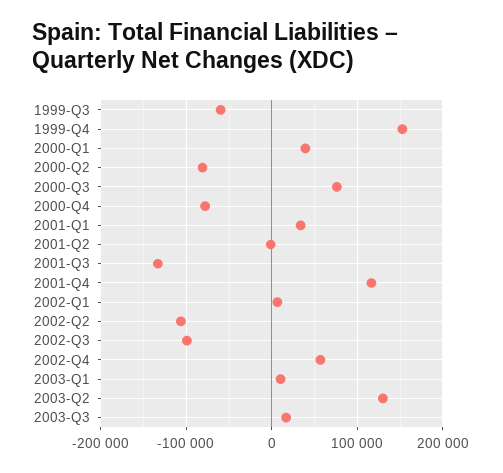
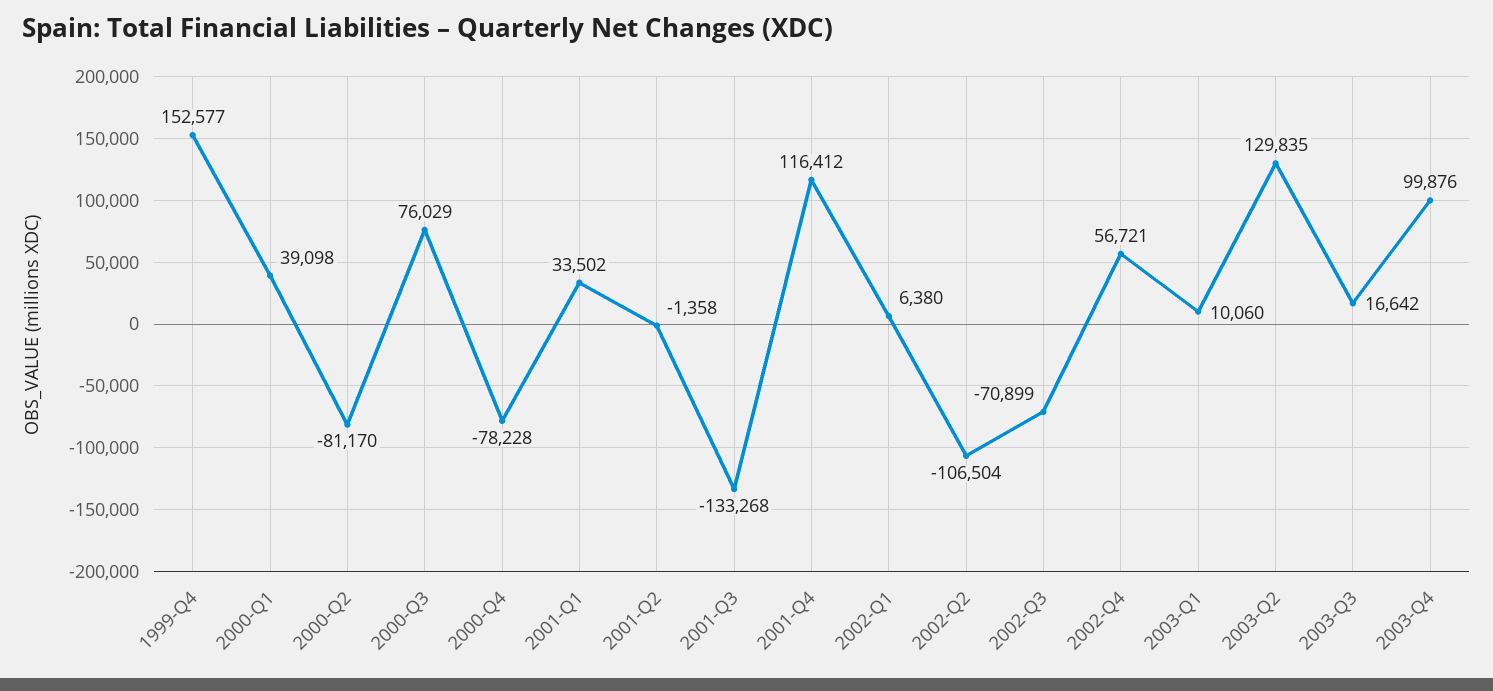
1999-Q3: -60000 -> none
2002-Q3: -100000 -> -70899
2003-Q4: none -> 99876

